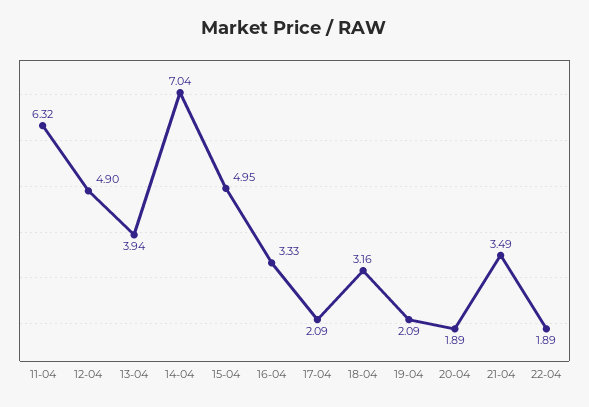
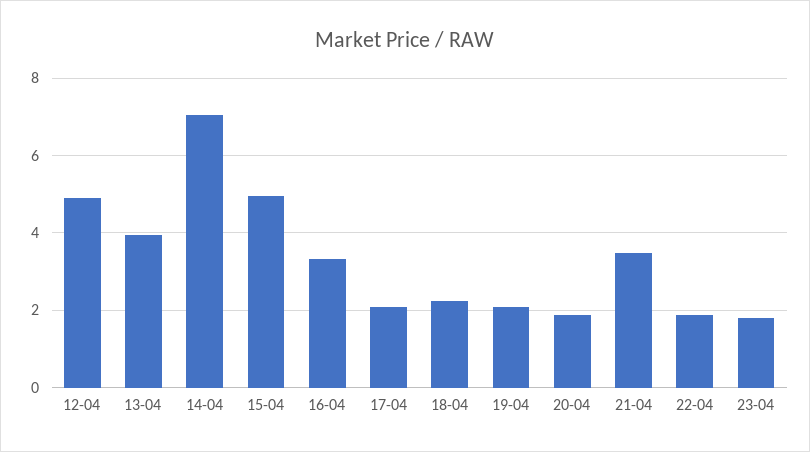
11-04: 6.32 -> none
18-04: 3.16 -> 2.2
23-04: none -> 1.8

